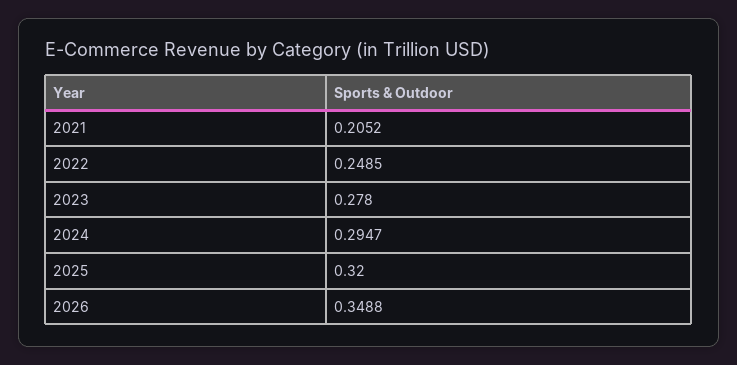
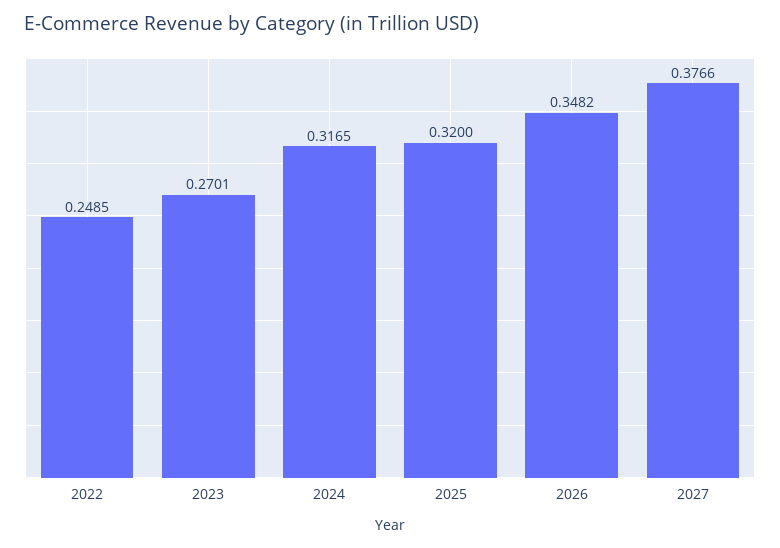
2021: 0.2052 -> none
2023: 0.278 -> 0.2701
2024: 0.2947 -> 0.3165
2026: 0.3488 -> 0.3482
2027: none -> 0.3766

